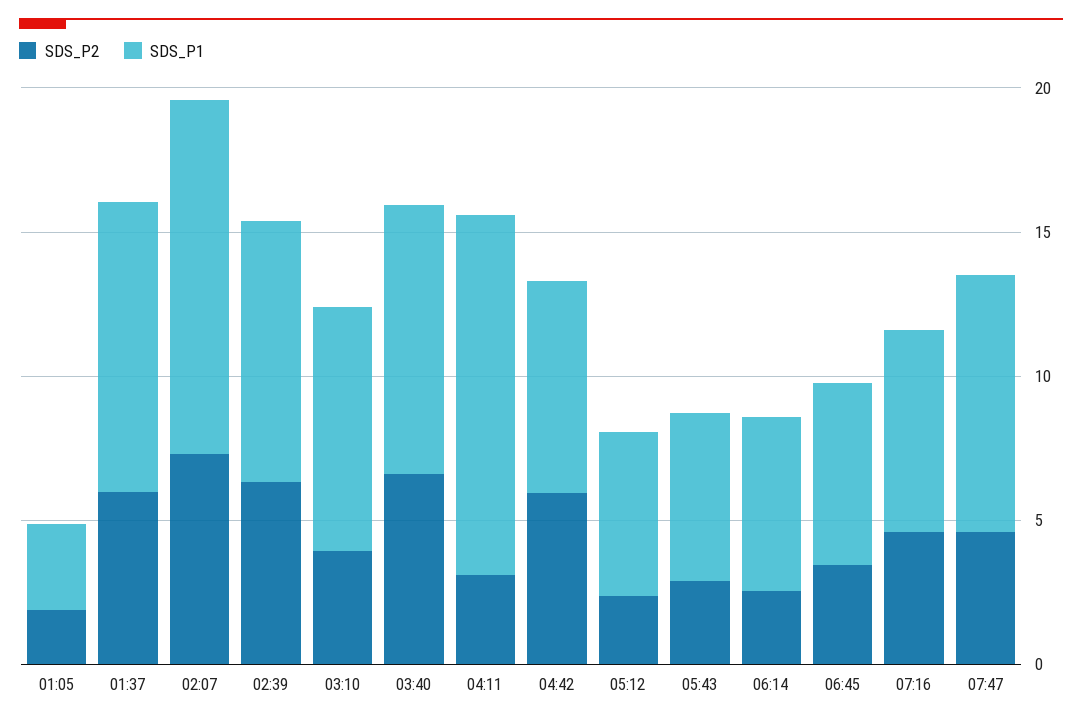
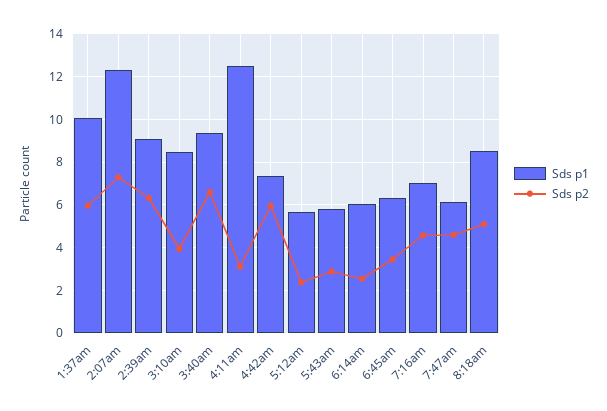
SDS_P2, 01:05: 2 -> none
SDS_P1, 01:05: 3 -> none
SDS_P1, 07:47: 9 -> 6
SDS_P1, 8:18am: none -> 8.5
SDS_P2, 8:18am: none -> 5

